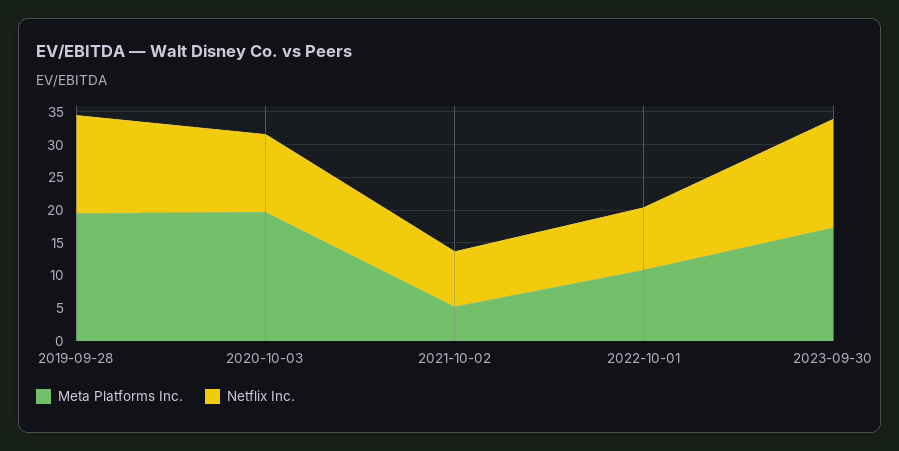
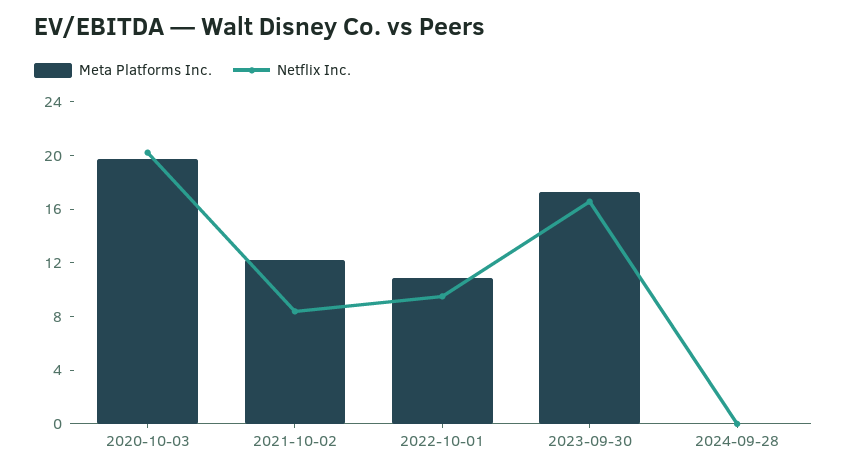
Meta Platforms Inc., 2019-09-28: 20 -> none
Netflix Inc., 2019-09-28: 15 -> none
Netflix Inc., 2020-10-03: 12.5 -> 20
Meta Platforms Inc., 2021-10-02: 5 -> 12
Meta Platforms Inc., 2024-09-28: none -> 0
Netflix Inc., 2024-09-28: none -> 0

